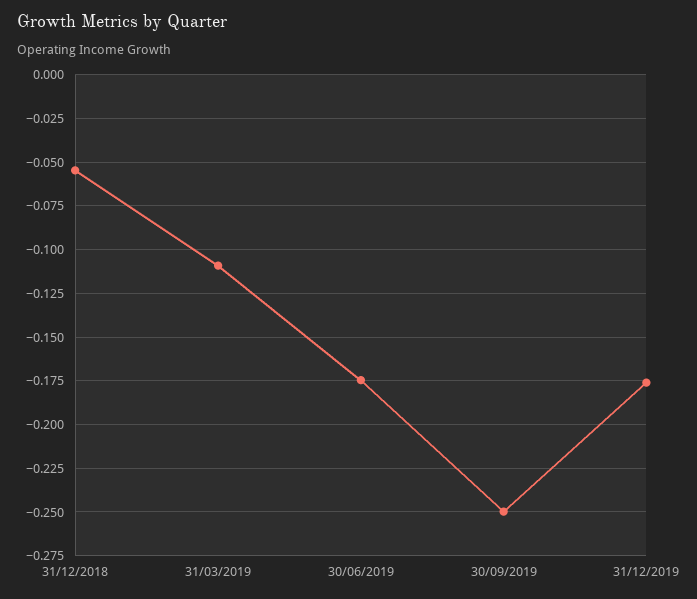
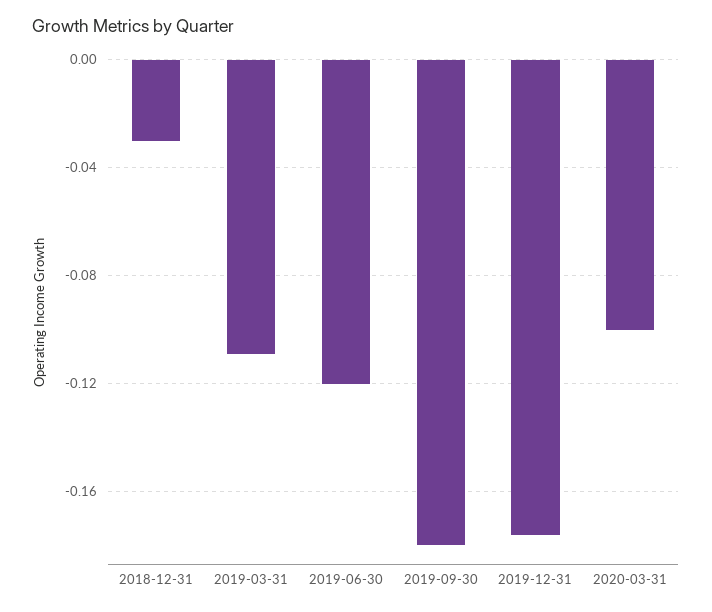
31/12/2018: -0.055 -> -0.03
30/06/2019: -0.175 -> -0.12
30/09/2019: -0.25 -> -0.18
2020-03-31: none -> -0.1

